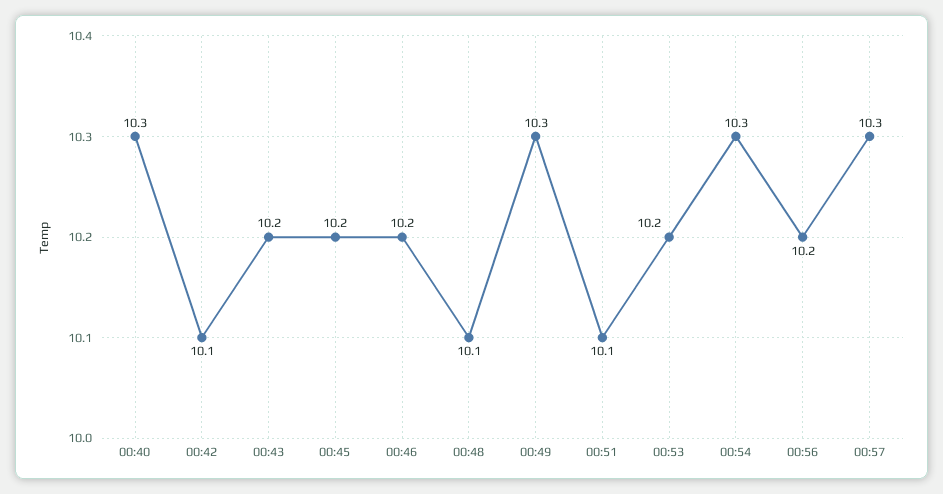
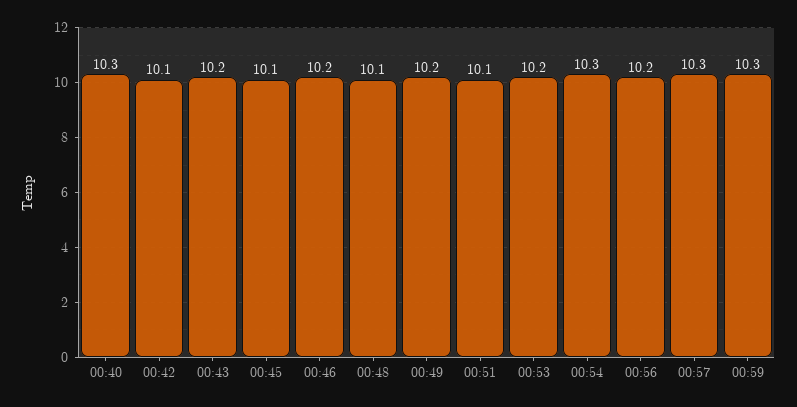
00:45: 10.2 -> 10.1
00:49: 10.3 -> 10.2
00:59: none -> 10.3

